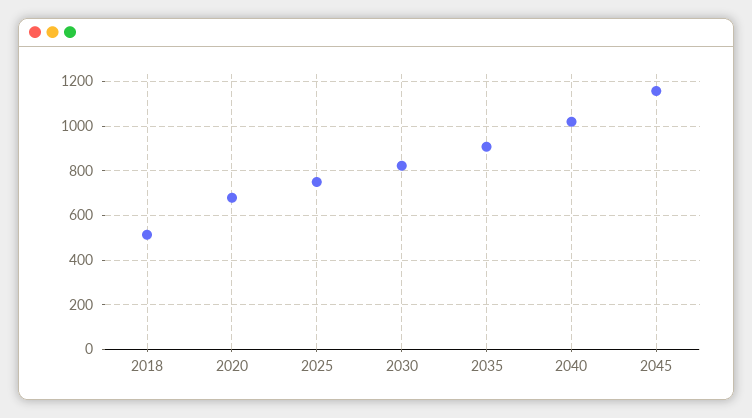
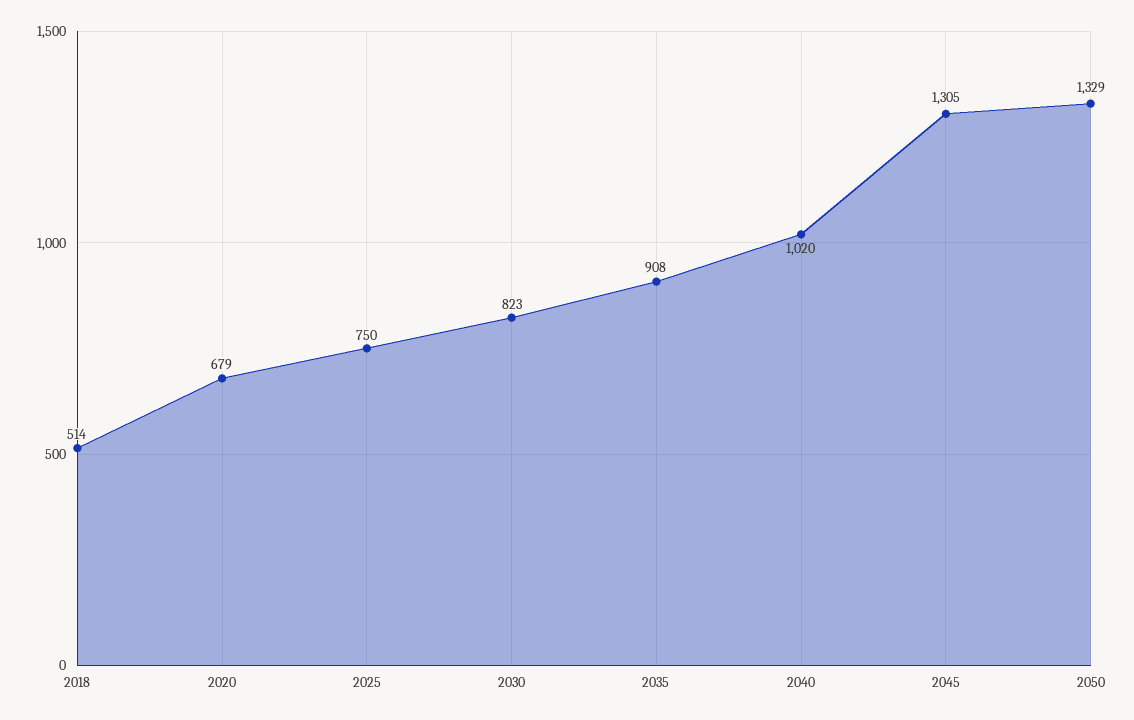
2045: 1150 -> 1305
2050: none -> 1329

